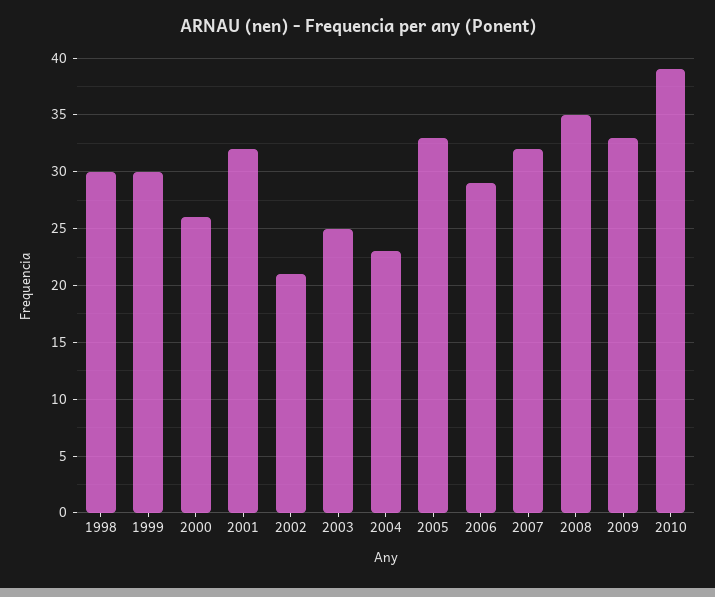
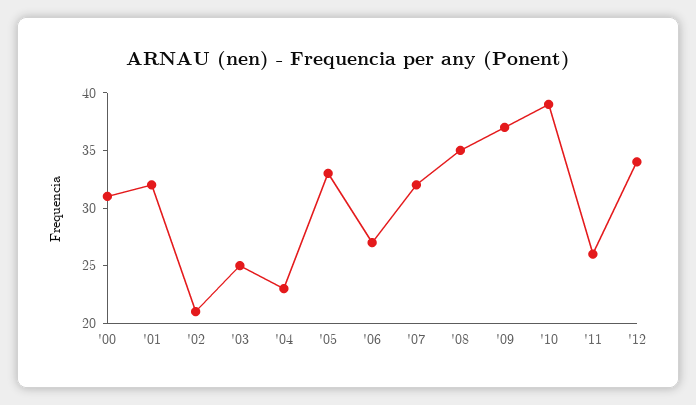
1998: 30 -> none
1999: 30 -> none
2000: 26 -> 31
2006: 29 -> 27
2009: 33 -> 37
'11: none -> 26
'12: none -> 34

